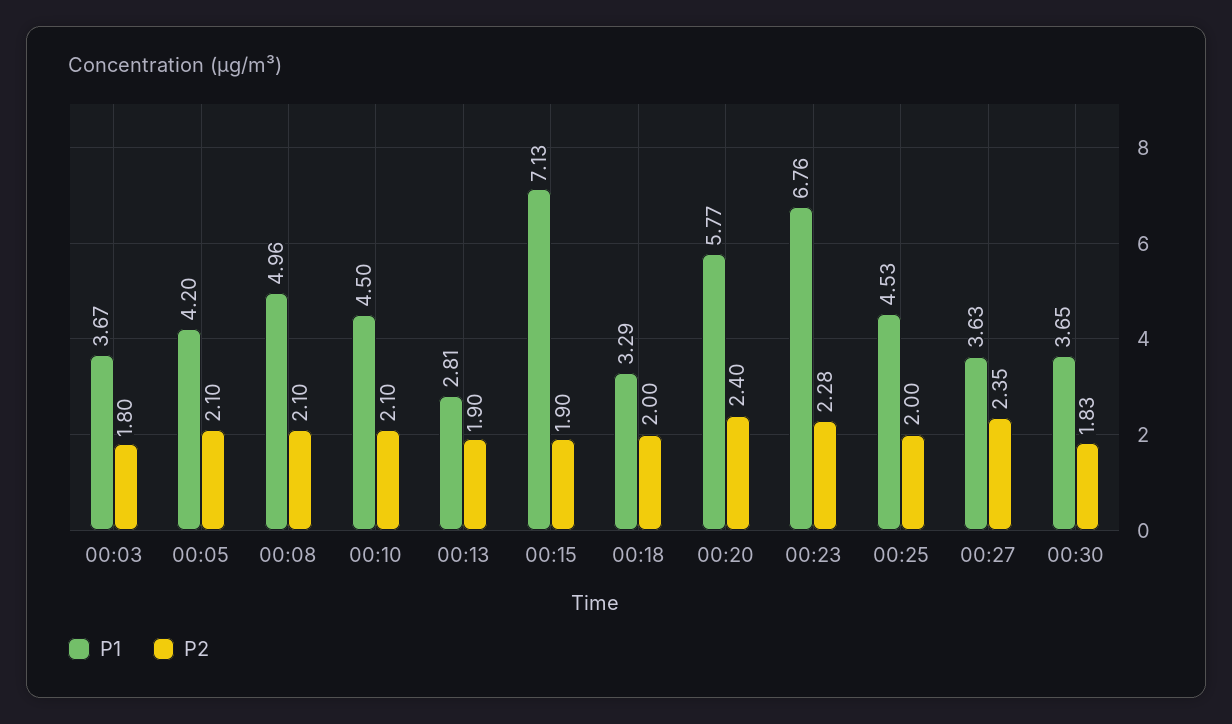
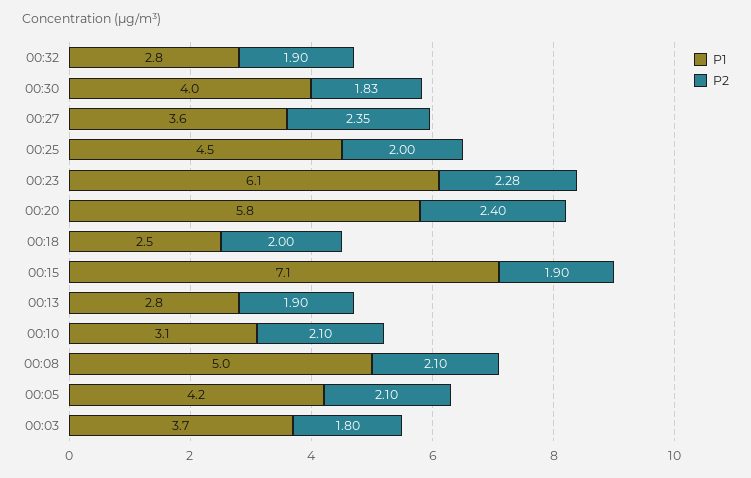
P1, 00:10: 4.5 -> 3.1
P1, 00:18: 3.29 -> 2.5
P1, 00:23: 6.76 -> 6.1
P1, 00:30: 3.65 -> 4
P1, 00:32: none -> 2.8
P2, 00:32: none -> 1.9

